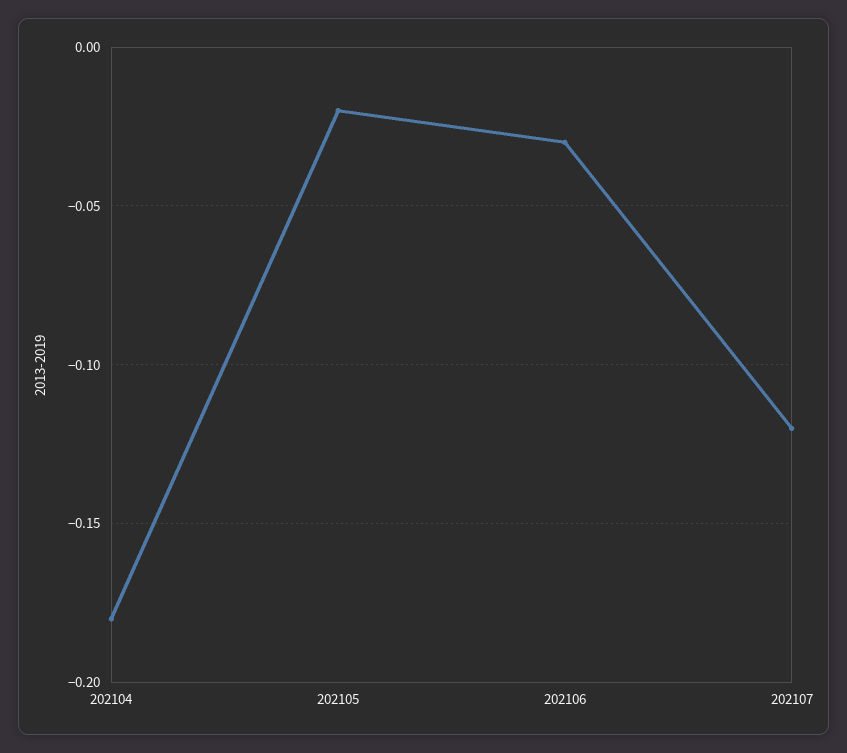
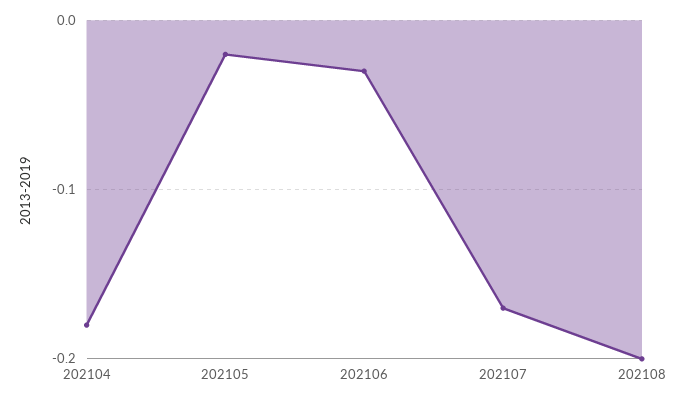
202107: -0.12 -> -0.17
202108: none -> -0.2

